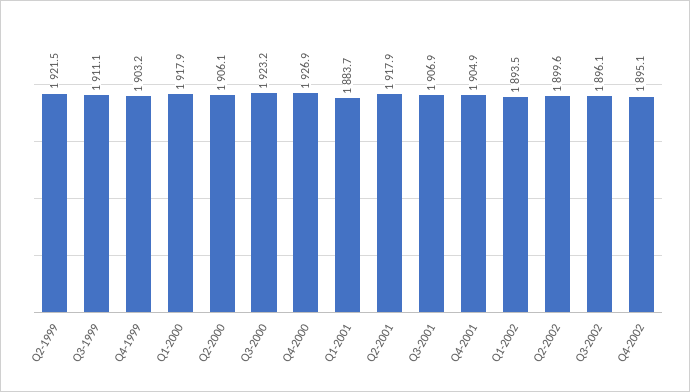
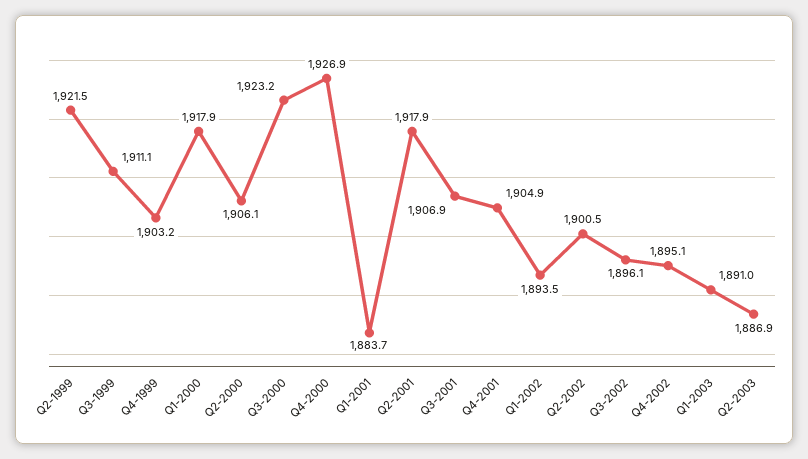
Q2-2002: 1899.6 -> 1900.5
Q1-2003: none -> 1891
Q2-2003: none -> 1886.9

